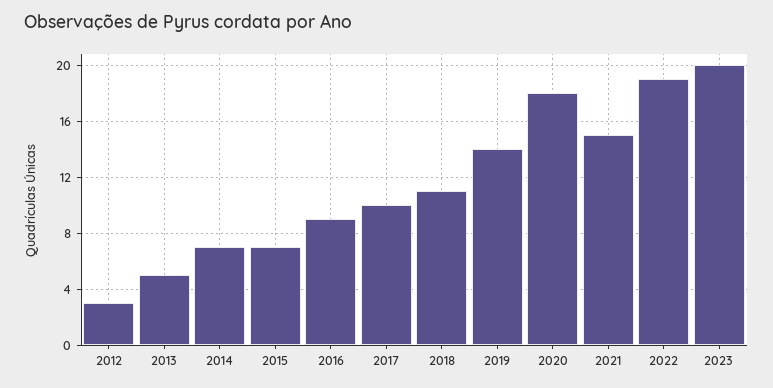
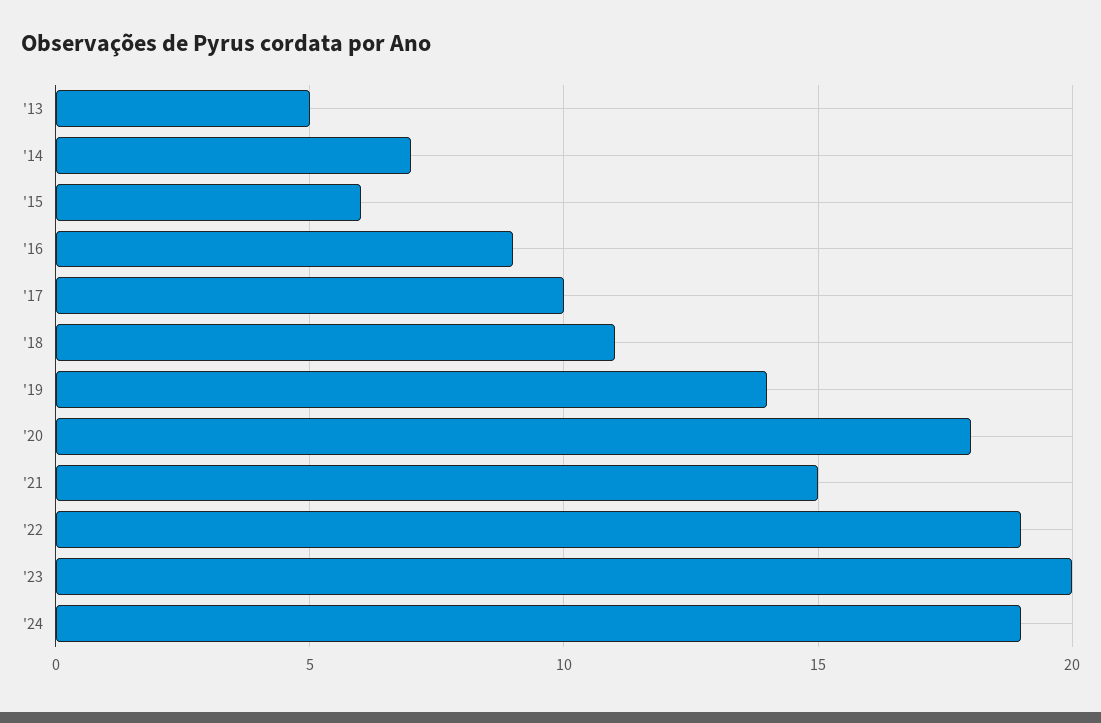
2012: 3 -> none
2015: 7 -> 6
'24: none -> 19

